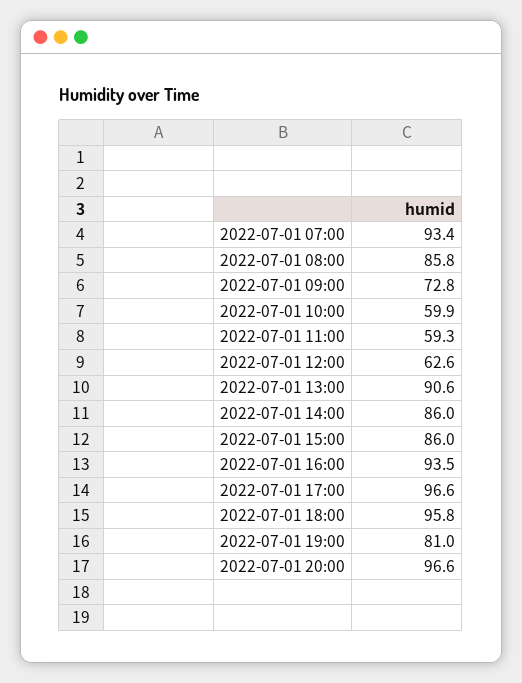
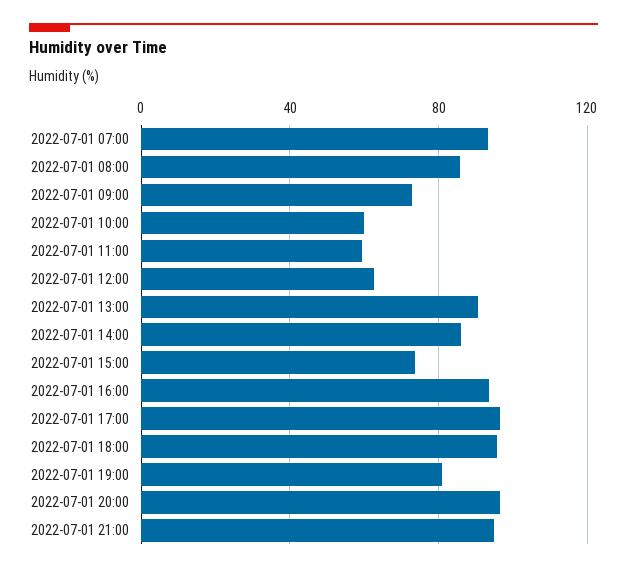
2022-07-01 15:00: 86 -> 75
2022-07-01 21:00: none -> 95

